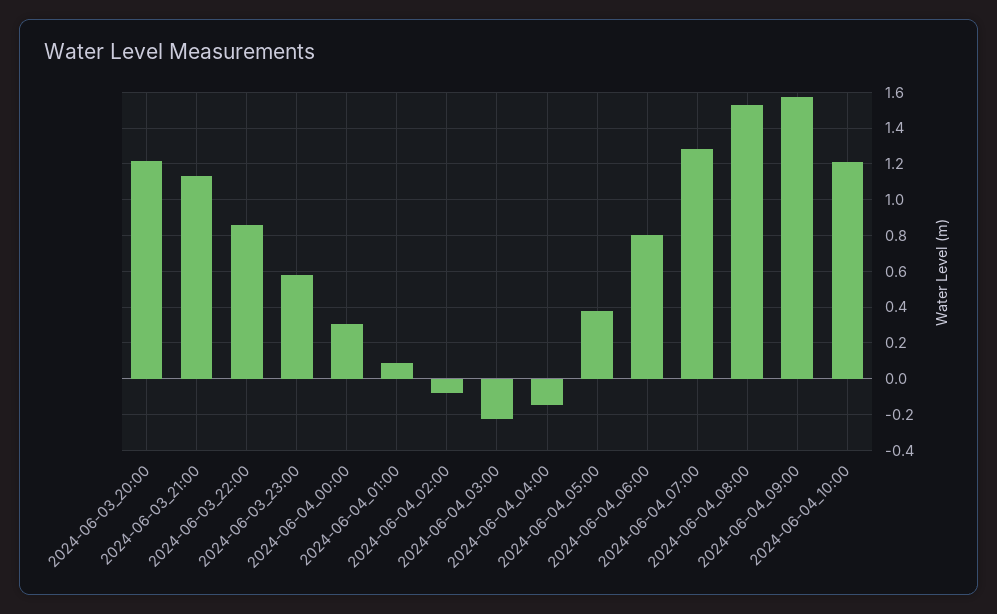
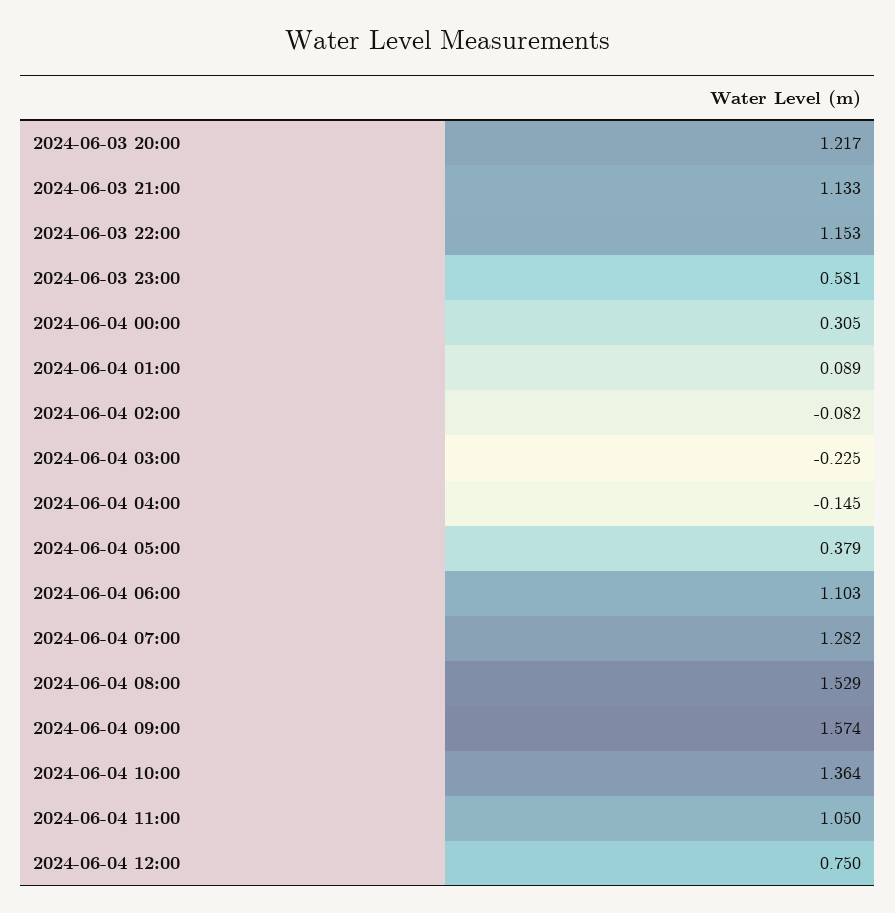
2024-06-03_22:00: 0.85 -> 1.153
2024-06-04_06:00: 0.8 -> 1.103
2024-06-04_10:00: 1.2 -> 1.364
2024-06-04 11:00: none -> 1.05
2024-06-04 12:00: none -> 0.75

